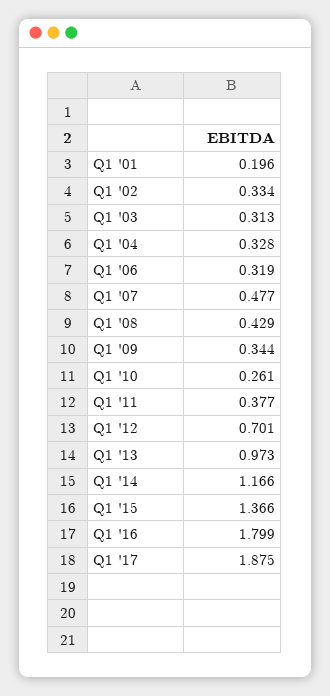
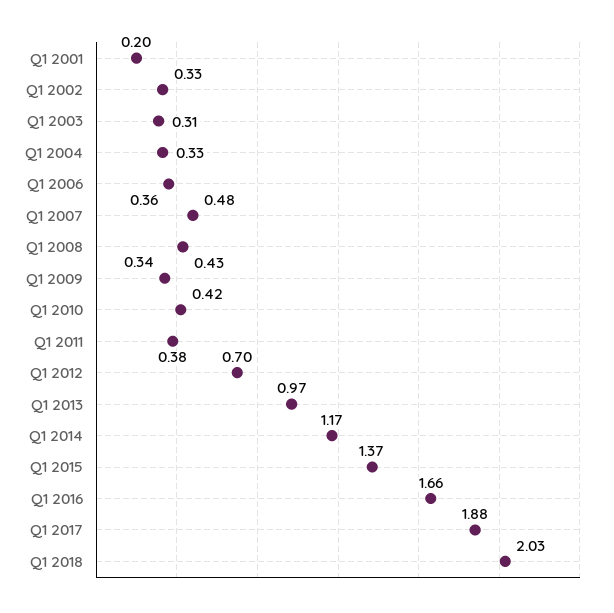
Q1 '06: 0.319 -> 0.36
Q1 '10: 0.261 -> 0.42
Q1 '16: 1.799 -> 1.66
Q1 2018: none -> 2.03

